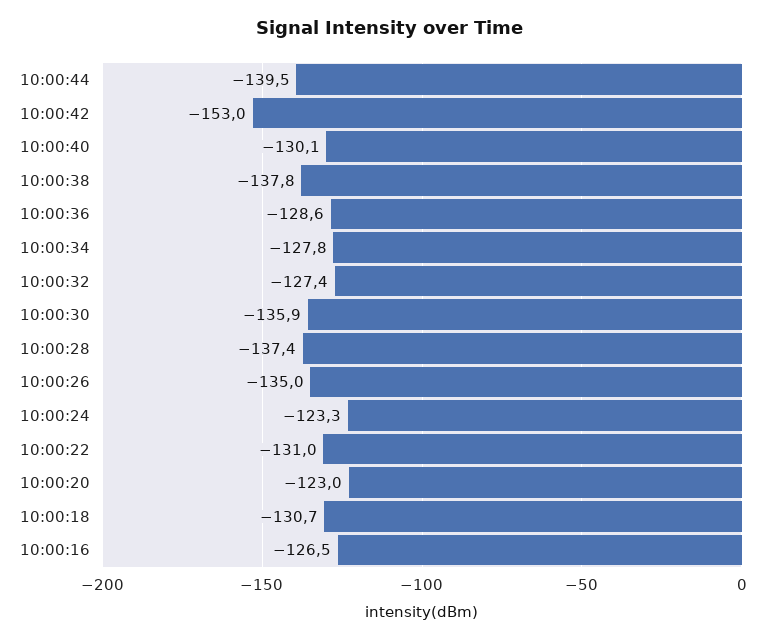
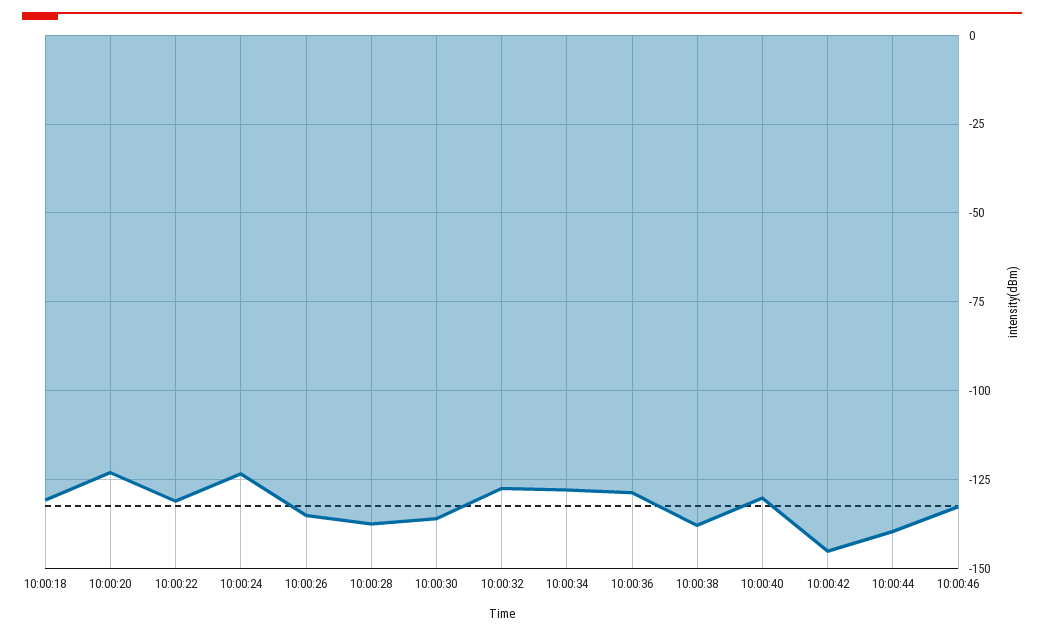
10:00:42: -153 -> -145
10:00:16: -126.5 -> none
10:00:46: none -> -132.5

